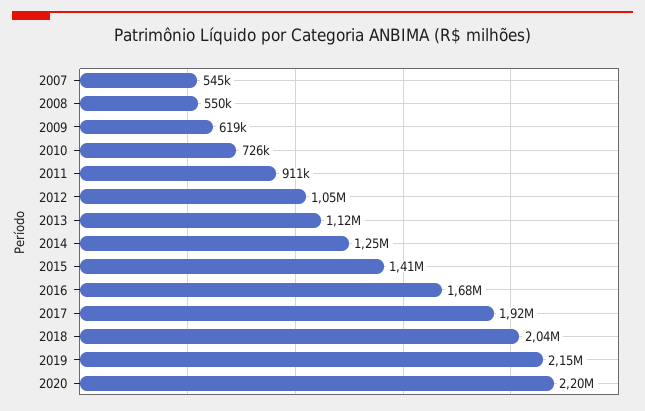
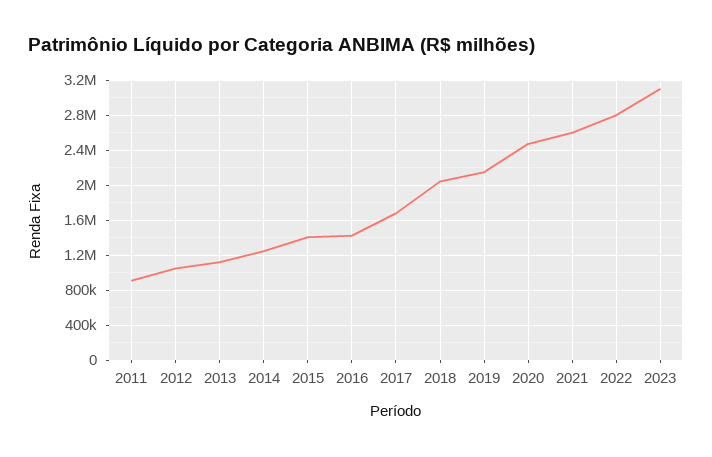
2007: 545000 -> none
2008: 550000 -> none
2009: 619000 -> none
2010: 726000 -> none
2016: 1680000 -> 1400000
2017: 1920000 -> 1700000
2020: 2200000 -> 2500000
2021: none -> 2600000
2022: none -> 2800000
2023: none -> 3100000

